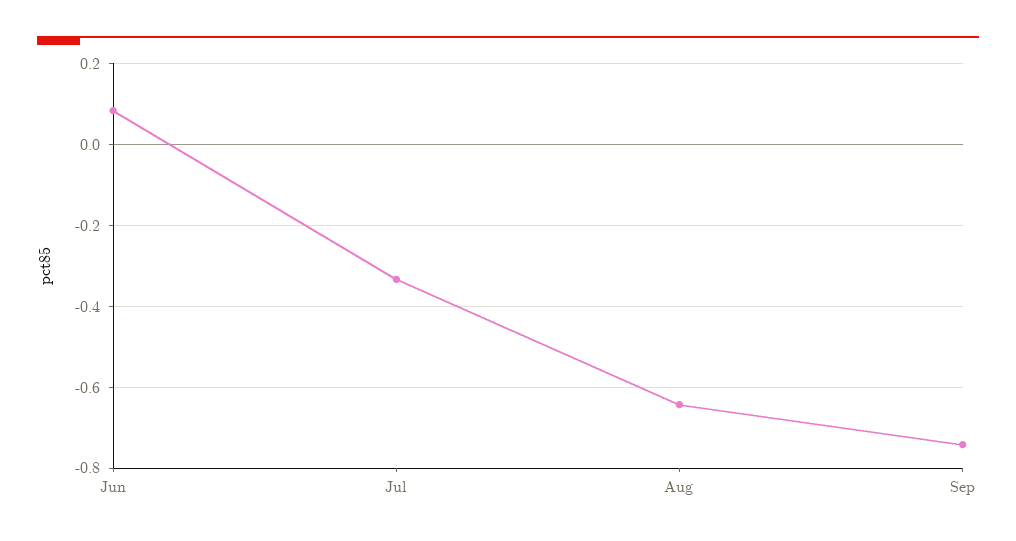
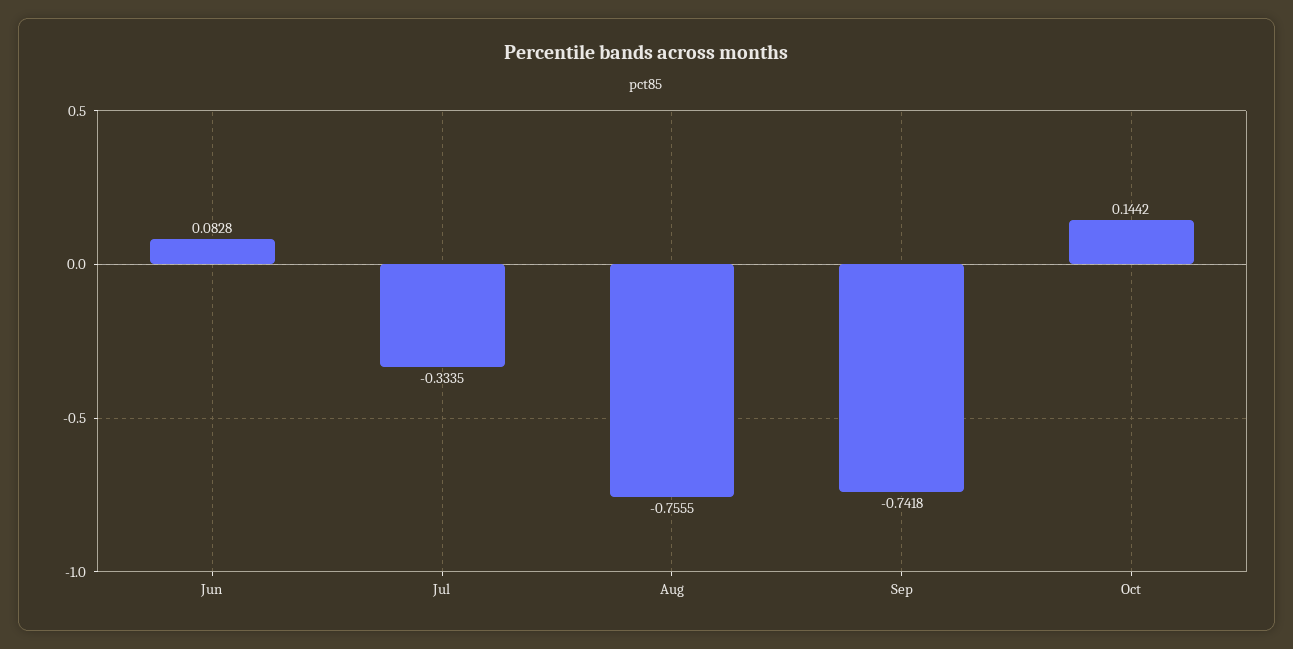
Aug: -0.64 -> -0.7555
Oct: none -> 0.1442

